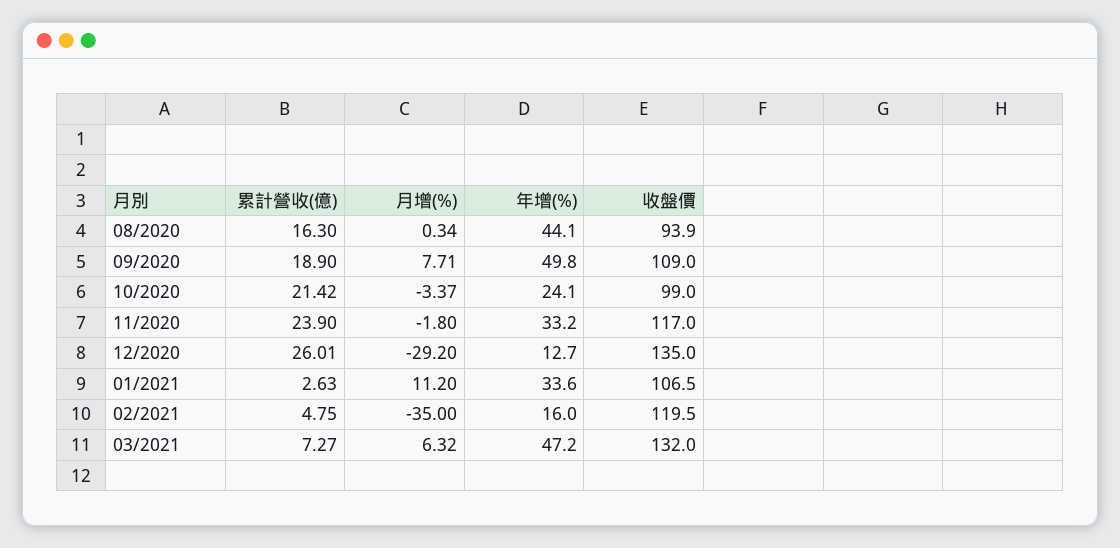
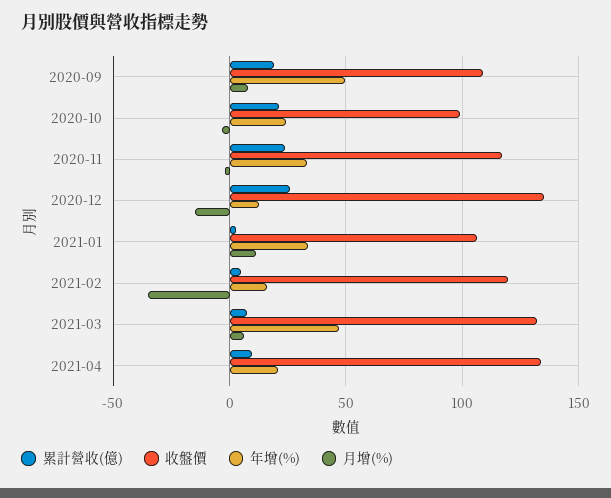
累計營收(億), 08/2020: 16.3 -> none
月增(%), 08/2020: 0.34 -> none
年增(%), 08/2020: 44.1 -> none
收盤價, 08/2020: 93.9 -> none
月增(%), 12/2020: -29.2 -> -15
累計營收(億), 2021-04: none -> 10
收盤價, 2021-04: none -> 135
年增(%), 2021-04: none -> 20
月增(%), 2021-04: none -> 0

